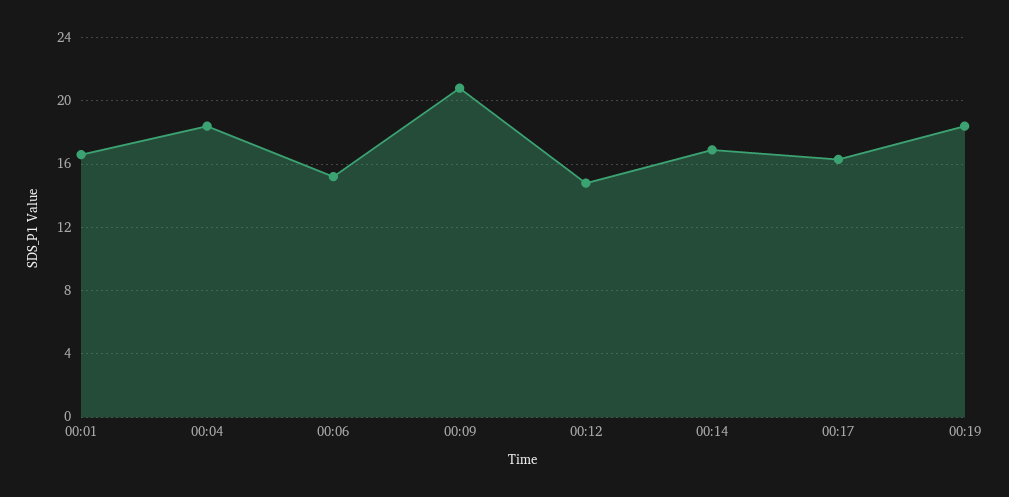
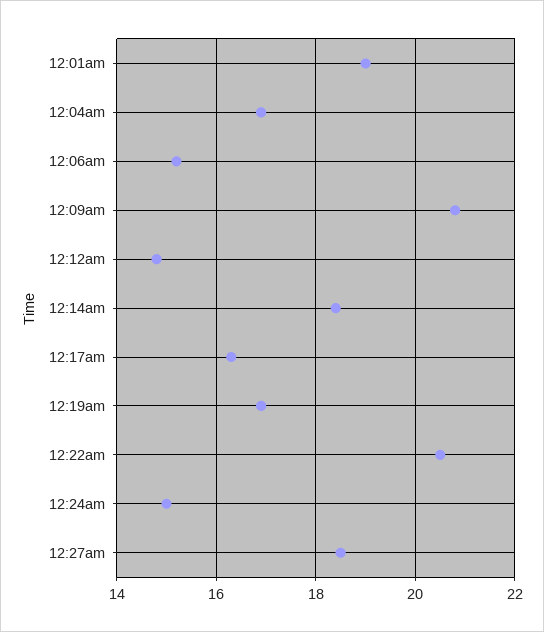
00:01: 16.5 -> 19
00:04: 18.5 -> 17
00:14: 17 -> 18.5
00:19: 18.5 -> 17
12:22am: none -> 20.5
12:24am: none -> 15
12:27am: none -> 18.5

